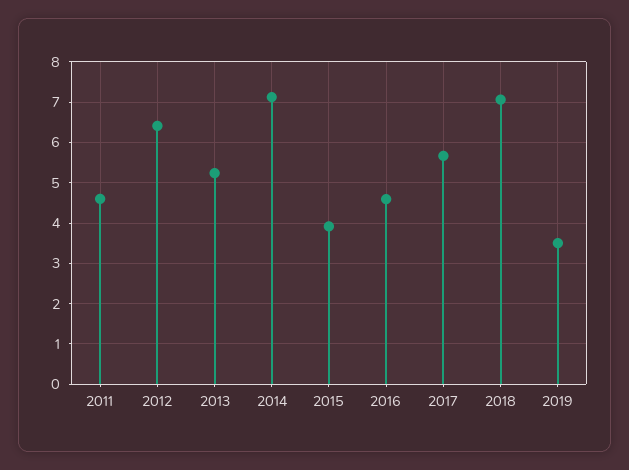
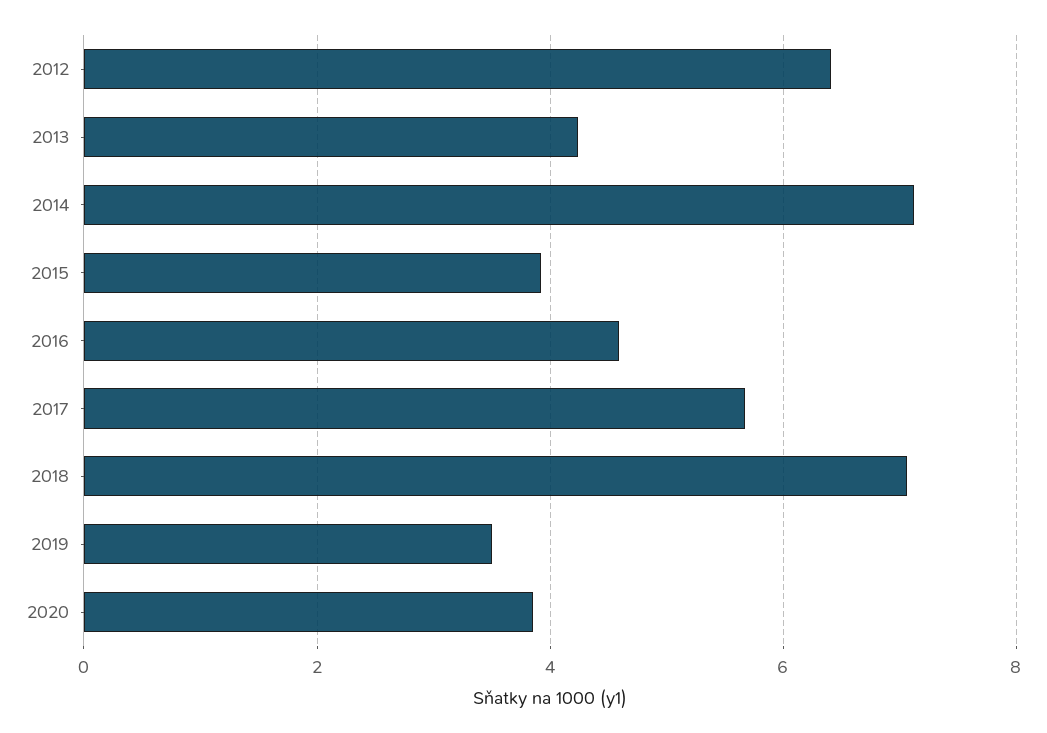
2011: 4.6 -> none
2013: 5.2 -> 4.2
2020: none -> 3.8

